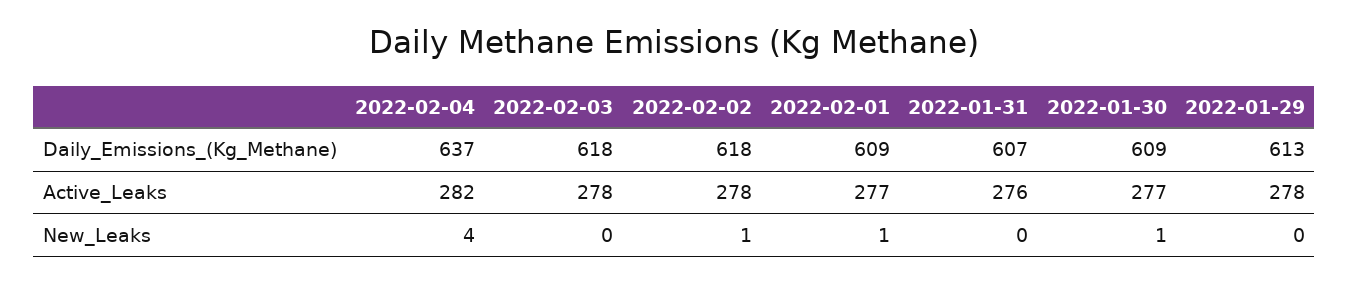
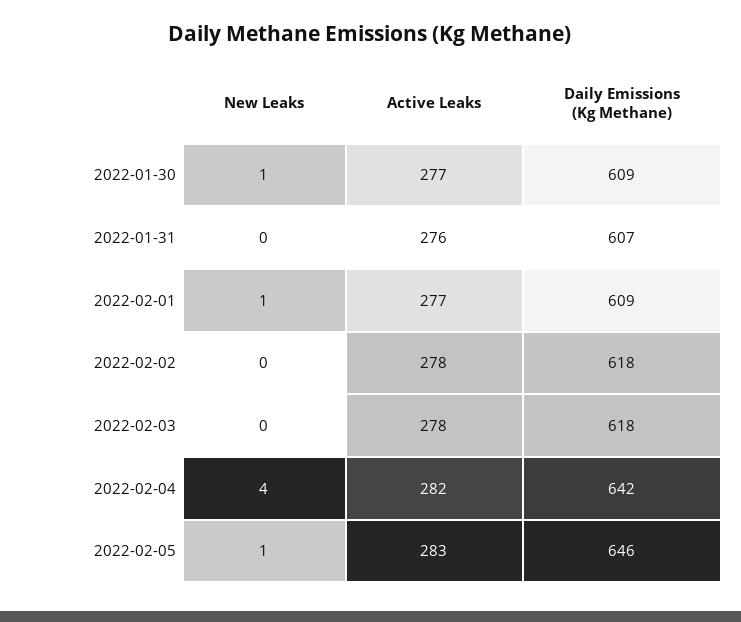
2022-02-04, Daily_Emissions_(Kg_Methane): 637 -> 642
2022-01-29, Daily_Emissions_(Kg_Methane): 613 -> none
2022-01-29, Active_Leaks: 278 -> none
2022-02-02, New_Leaks: 1 -> 0
2022-01-29, New_Leaks: 0 -> none
2022-02-05, New_Leaks: none -> 1
2022-02-05, Active_Leaks: none -> 283
2022-02-05, Daily_Emissions_(Kg_Methane): none -> 646

